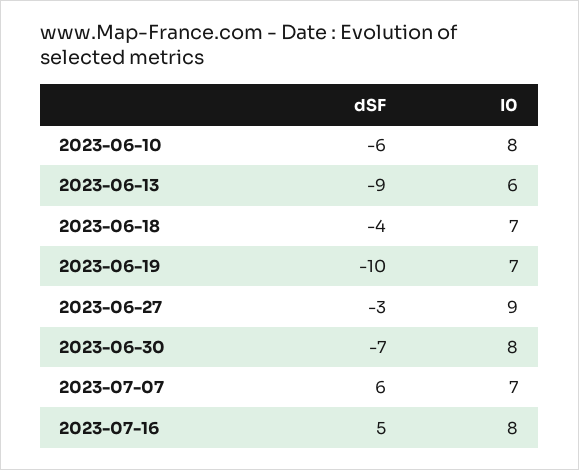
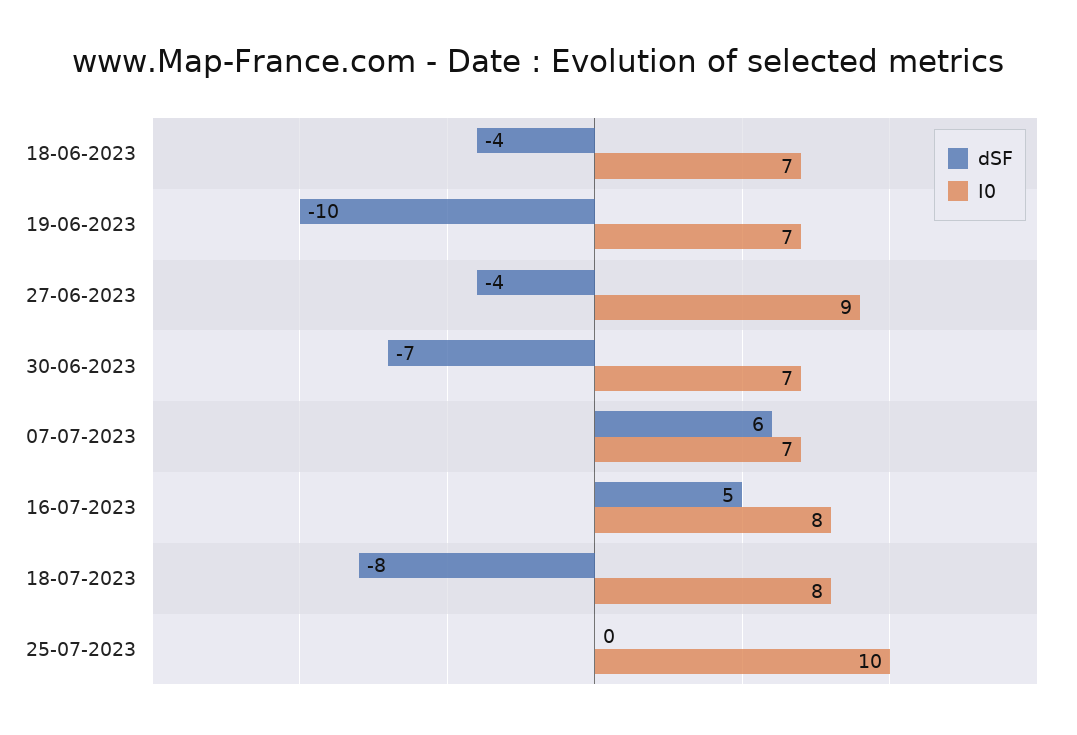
dSF, 2023-06-10: -6 -> none
I0, 2023-06-10: 8 -> none
dSF, 2023-06-13: -9 -> none
I0, 2023-06-13: 6 -> none
dSF, 2023-06-27: -3 -> -4
I0, 2023-06-30: 8 -> 7
dSF, 18-07-2023: none -> -8
I0, 18-07-2023: none -> 8
dSF, 25-07-2023: none -> 0
I0, 25-07-2023: none -> 10

